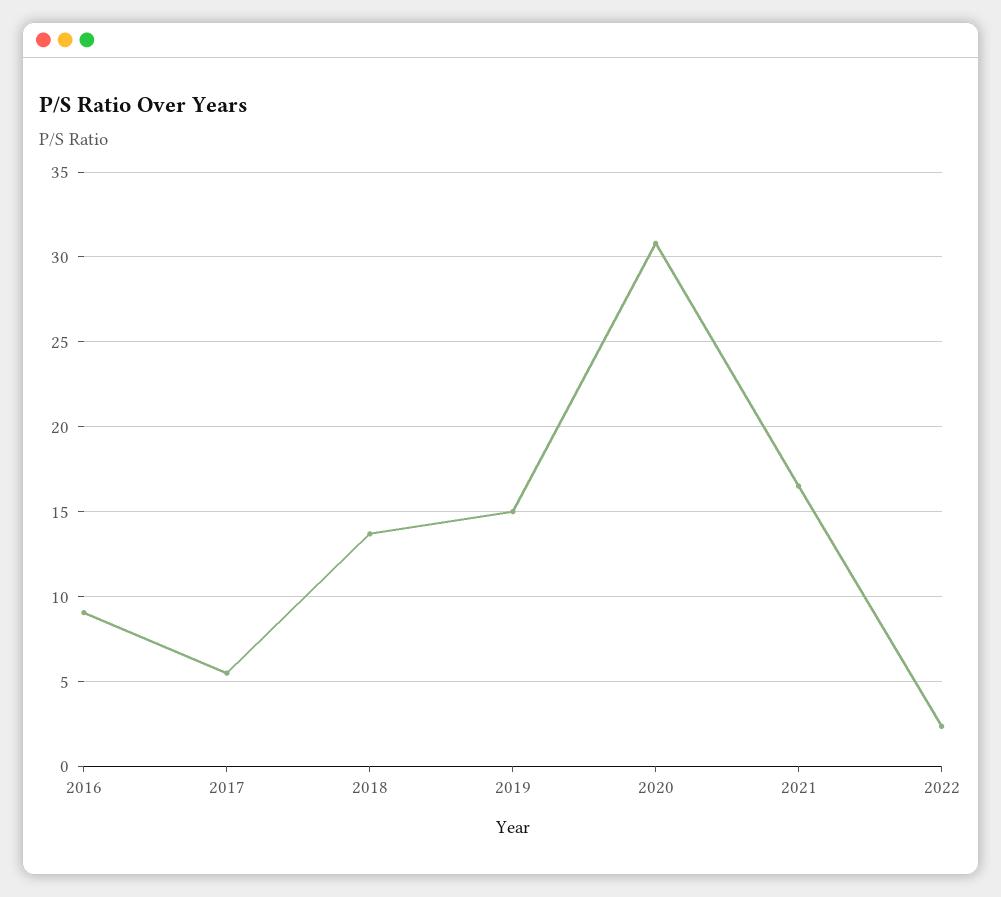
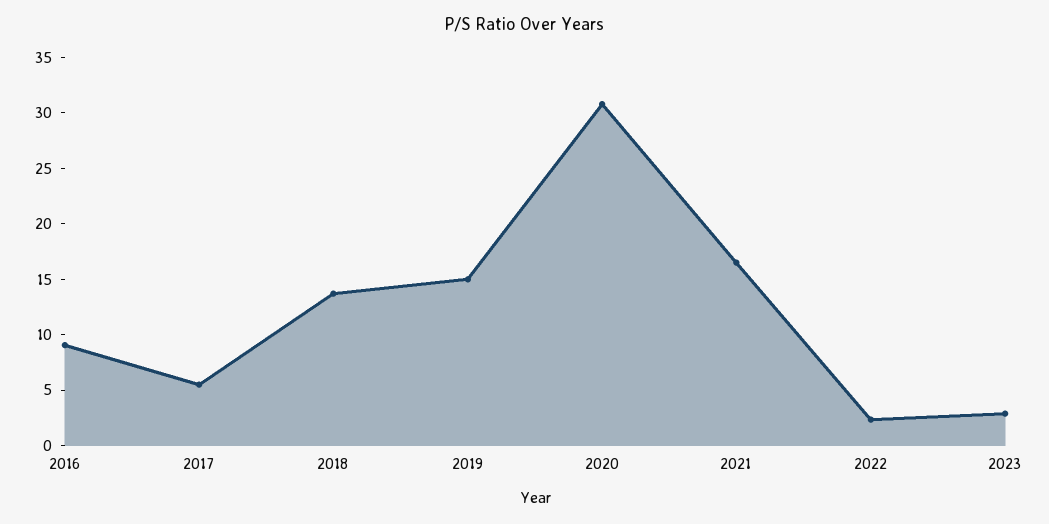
2023: none -> 3

